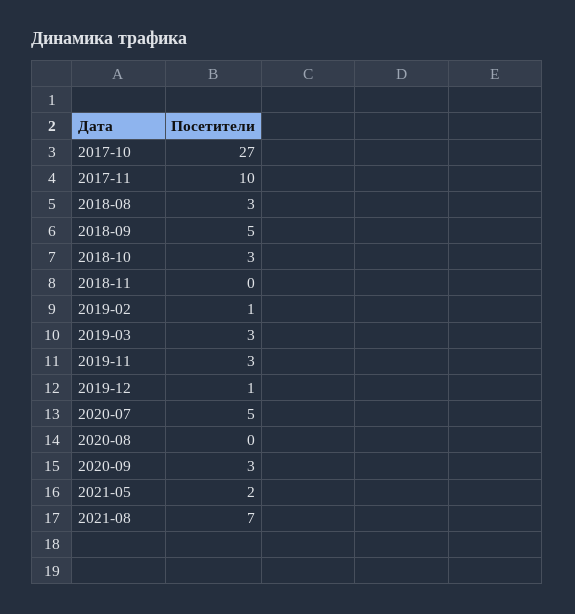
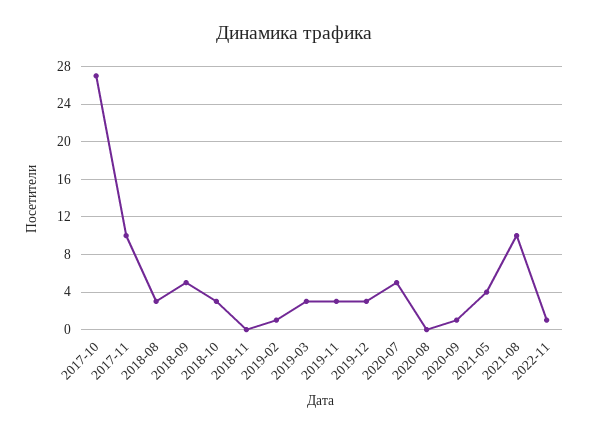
2019-12: 1 -> 3
2020-09: 3 -> 1
2021-05: 2 -> 4
2021-08: 7 -> 10
2022-11: none -> 1

